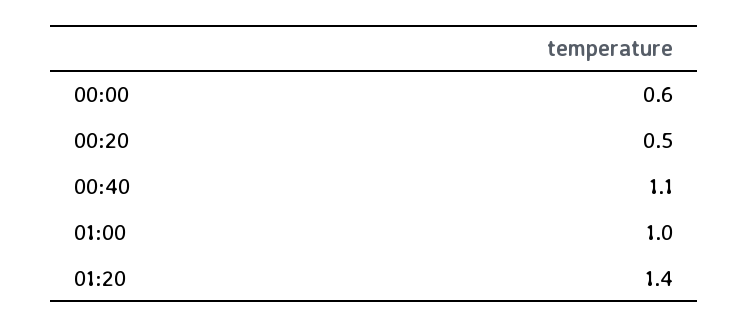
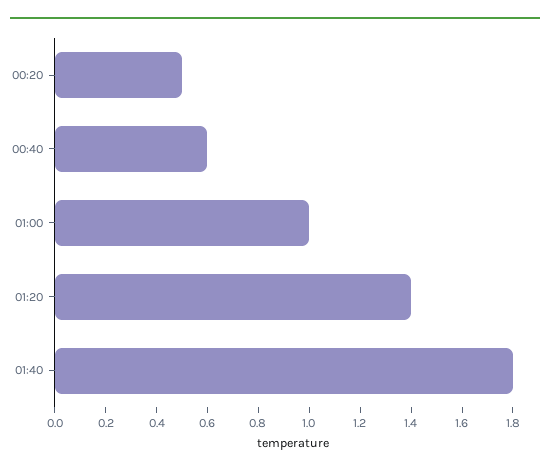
00:00: 0.6 -> none
00:40: 1.1 -> 0.6
01:40: none -> 1.8

